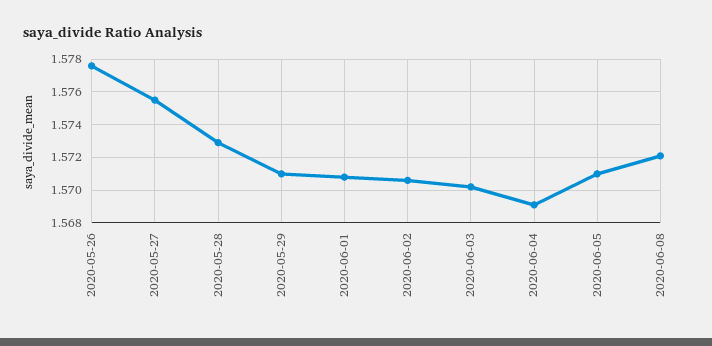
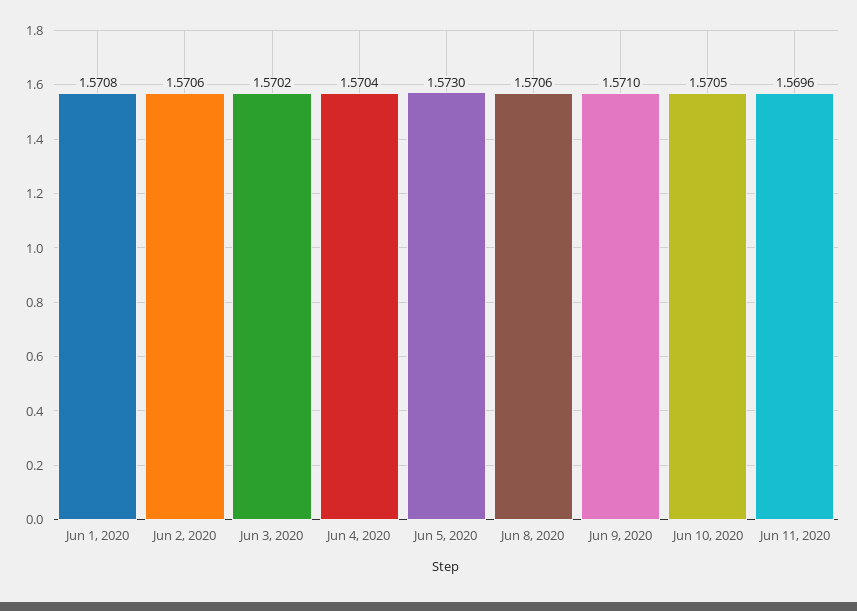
2020-05-26: 1.5775 -> none
2020-05-27: 1.5755 -> none
2020-05-28: 1.573 -> none
2020-05-29: 1.571 -> none
2020-06-04: 1.569 -> 1.5704
2020-06-05: 1.571 -> 1.573
2020-06-08: 1.572 -> 1.5706
Jun 9, 2020: none -> 1.571
Jun 10, 2020: none -> 1.5705
Jun 11, 2020: none -> 1.5696

